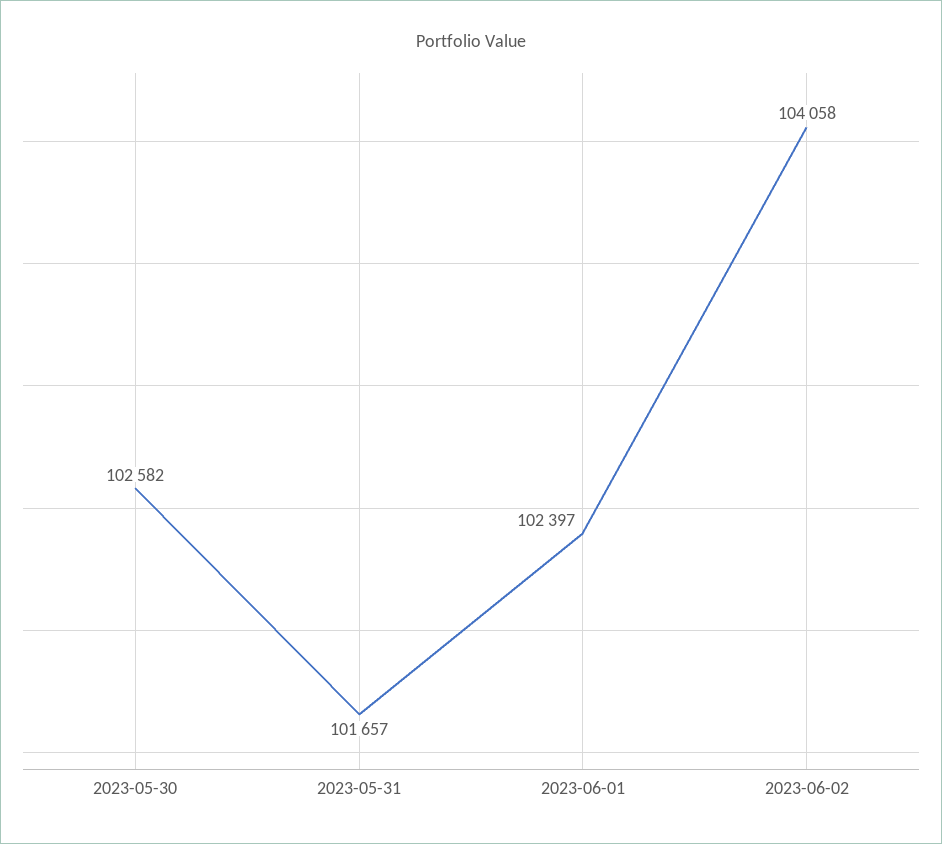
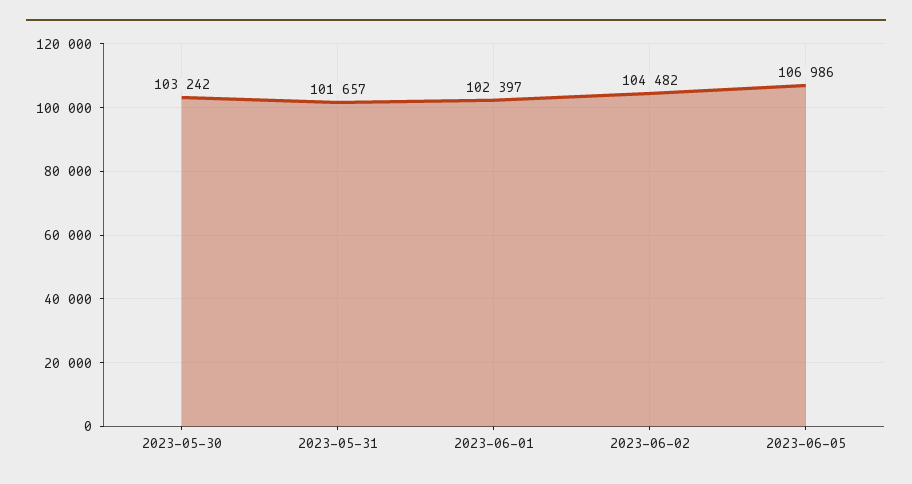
2023-05-30: 102582 -> 103242
2023-06-02: 104058 -> 104482
2023-06-05: none -> 106986

